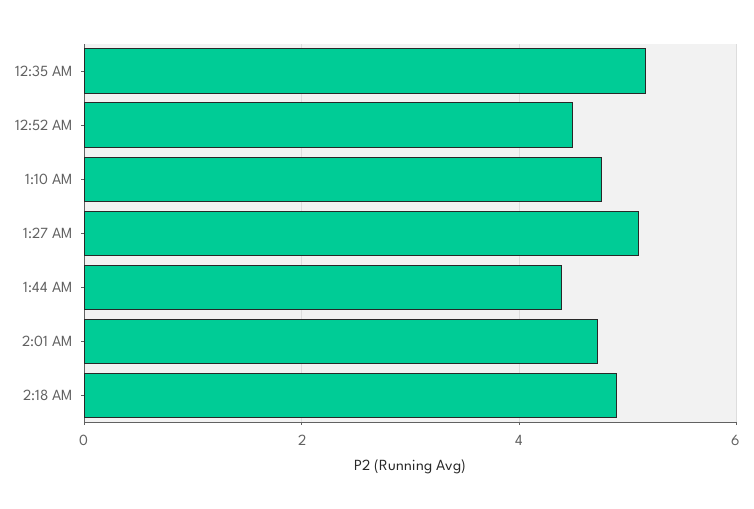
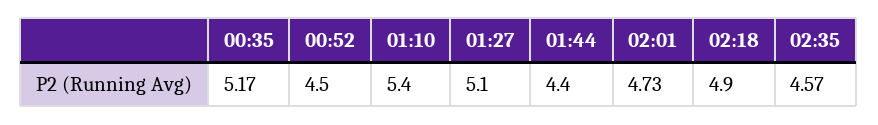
1:10 AM: 4.8 -> 5.4
02:35: none -> 4.57

